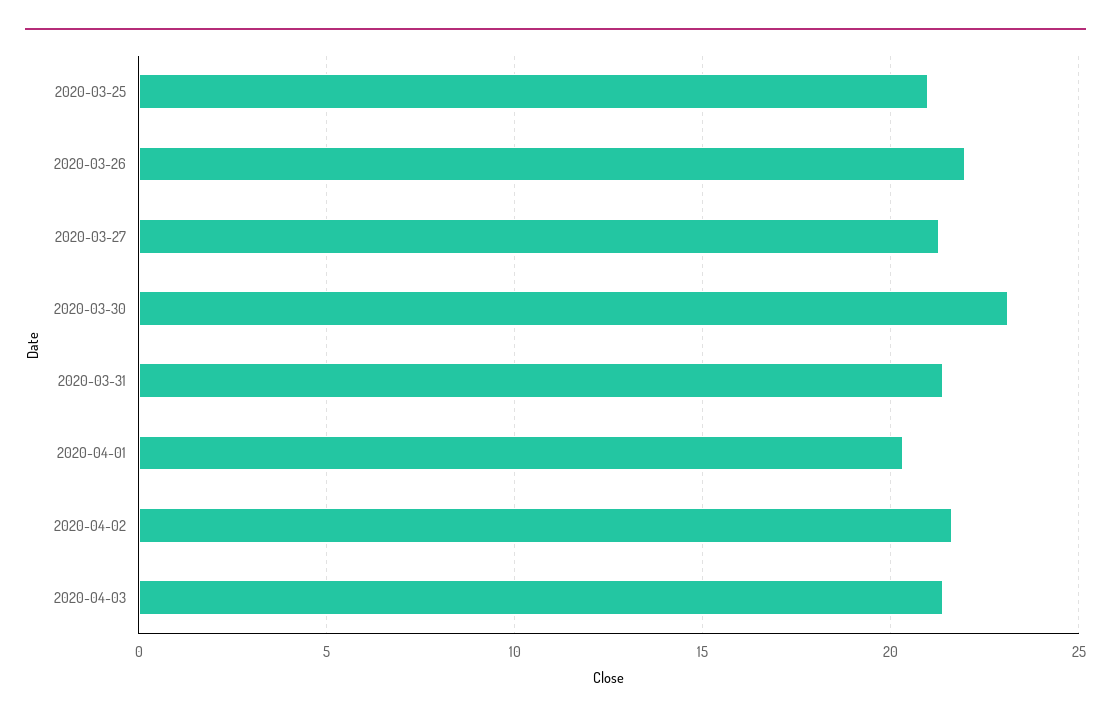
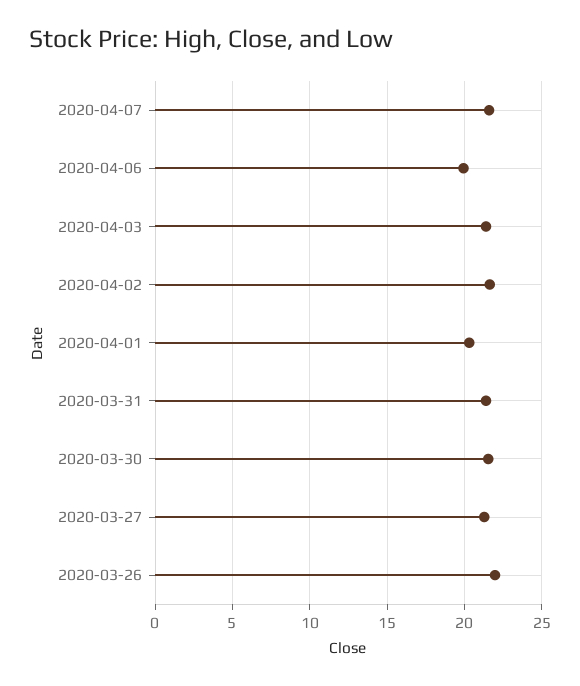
2020-03-25: 21 -> none
2020-03-30: 23 -> 21.5
2020-04-07: none -> 21.5
2020-04-06: none -> 20

